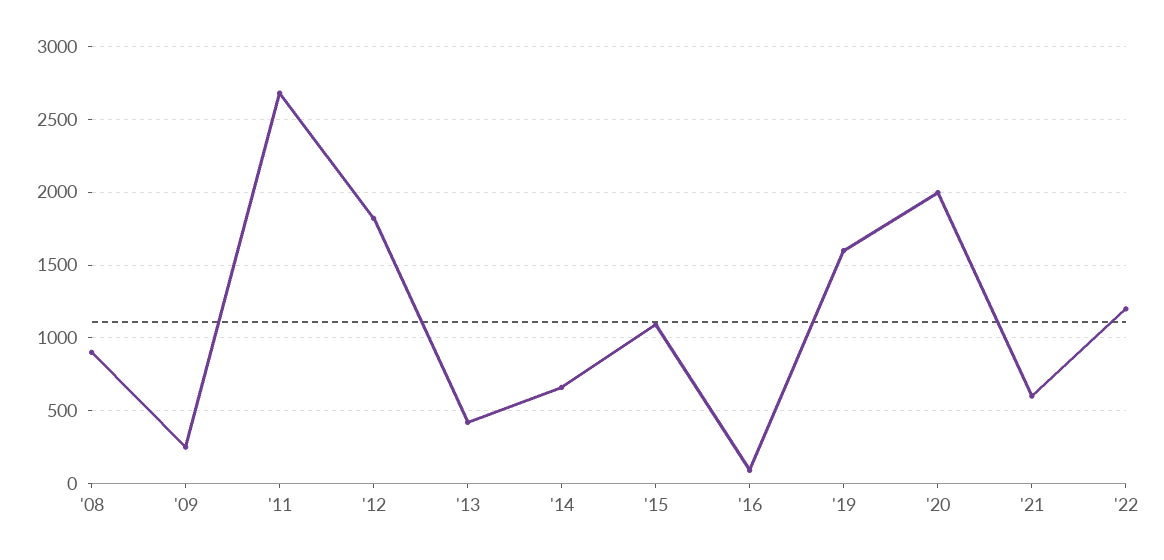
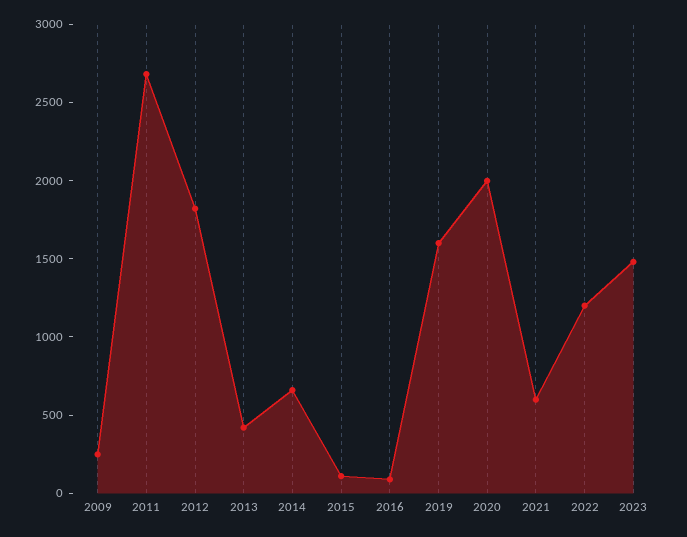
'08: 900 -> none
'15: 1100 -> 100
2023: none -> 1500

